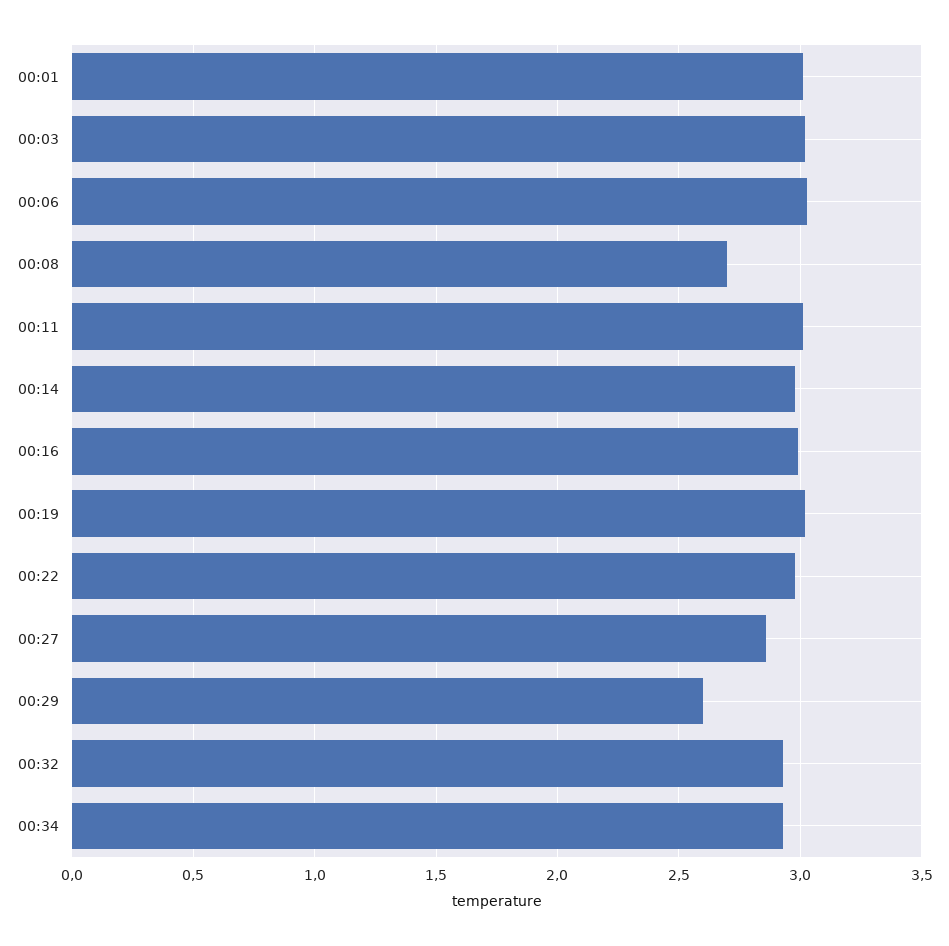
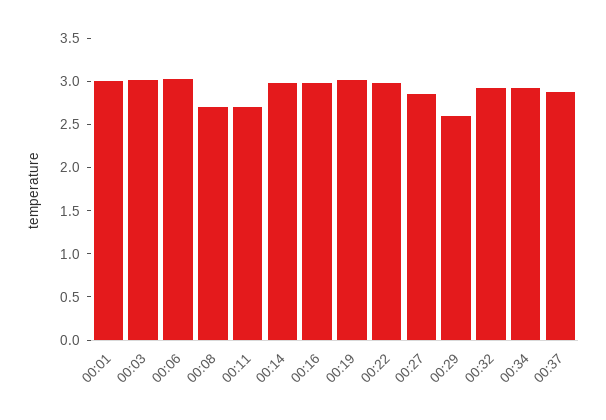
00:11: 3 -> 2.7
00:37: none -> 2.9

